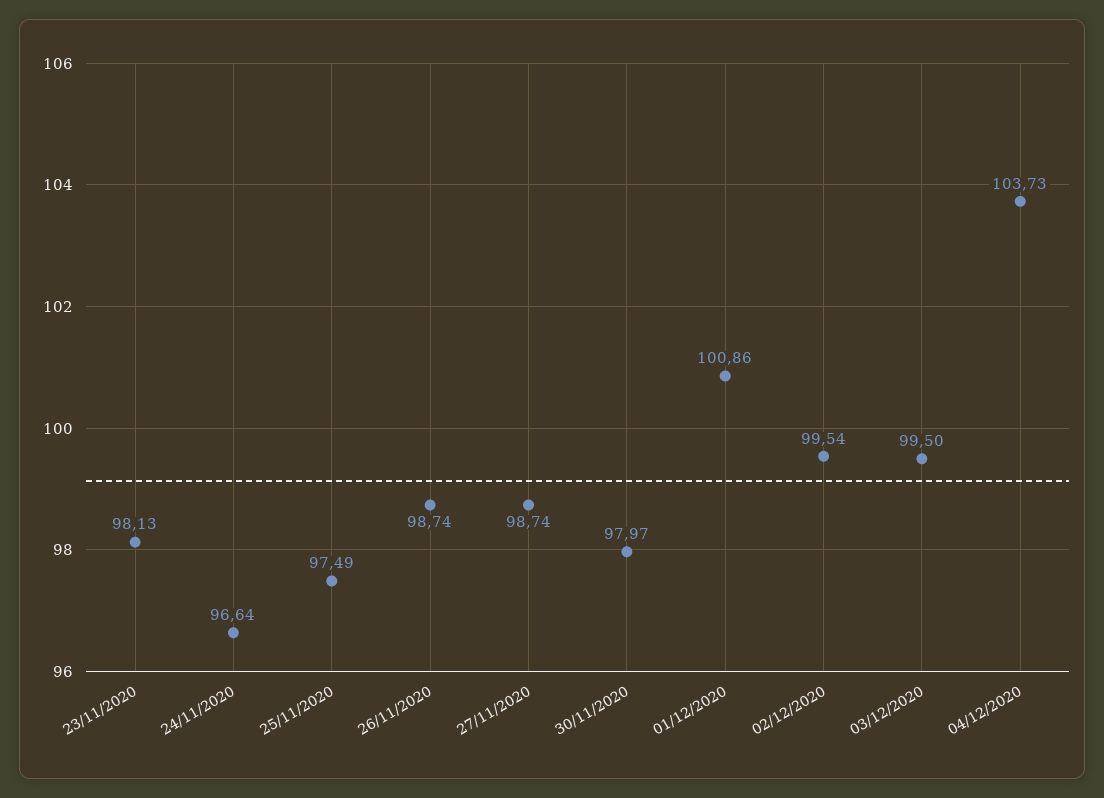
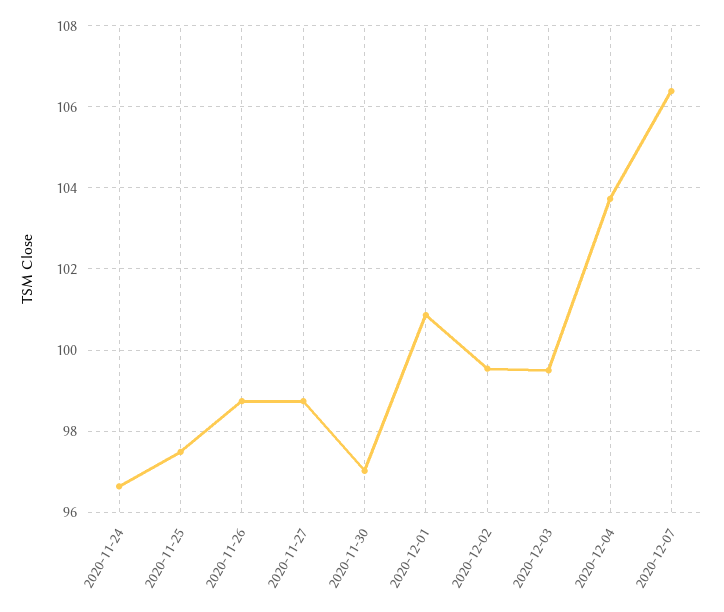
23/11/2020: 98.13 -> none
30/11/2020: 97.97 -> 97
2020-12-07: none -> 106.4

